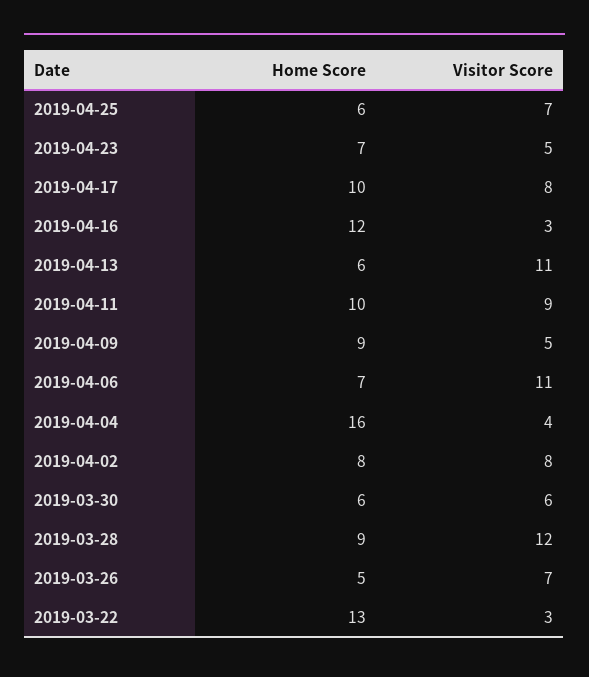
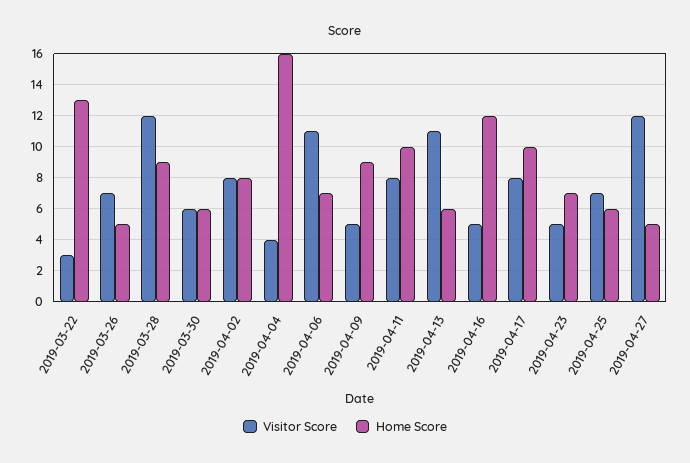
Visitor Score, 2019-04-16: 3 -> 5
Visitor Score, 2019-04-11: 9 -> 8
Visitor Score, 2019-04-27: none -> 12
Home Score, 2019-04-27: none -> 5

